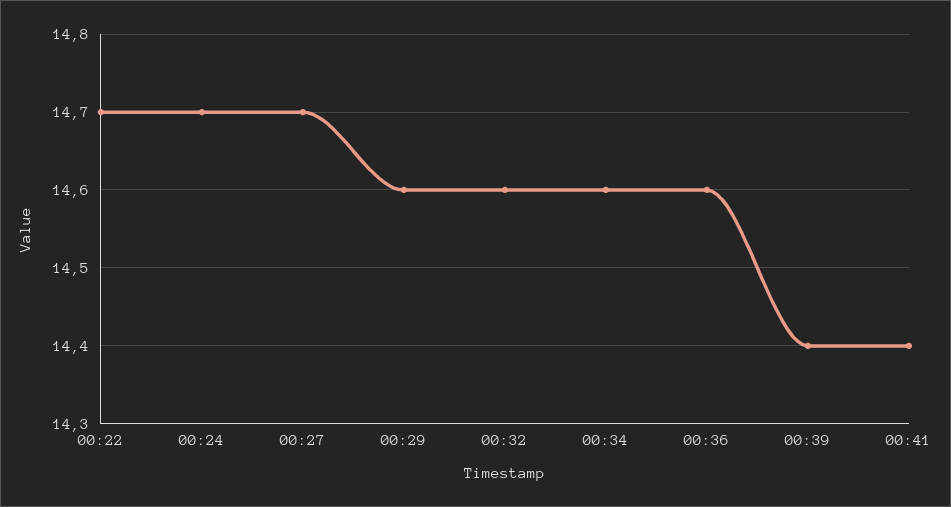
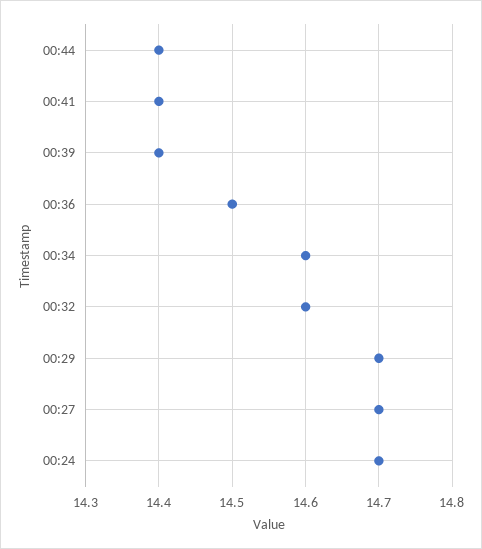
00:22: 14.7 -> none
00:29: 14.6 -> 14.7
00:36: 14.6 -> 14.5
00:44: none -> 14.4

